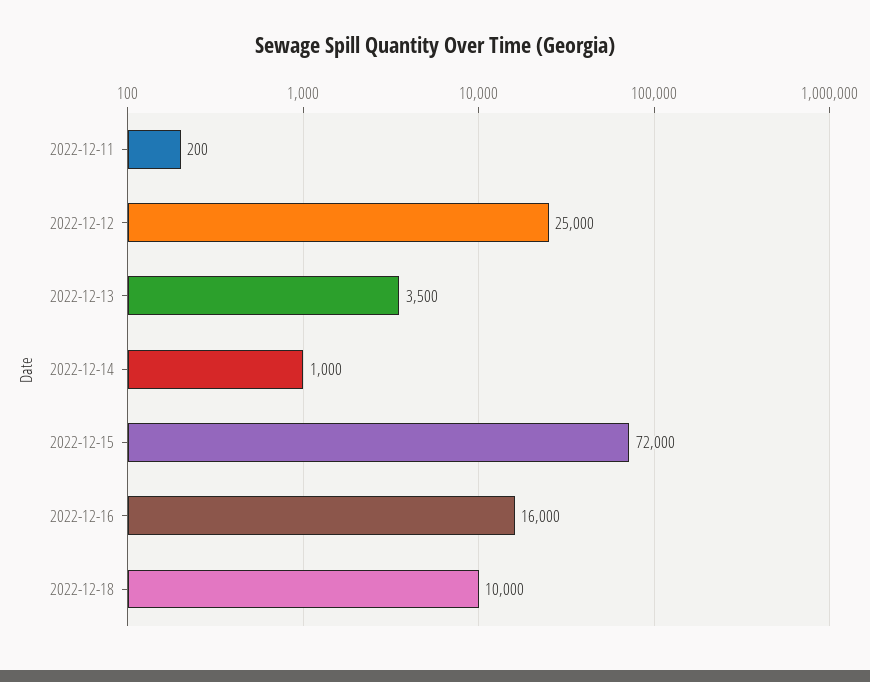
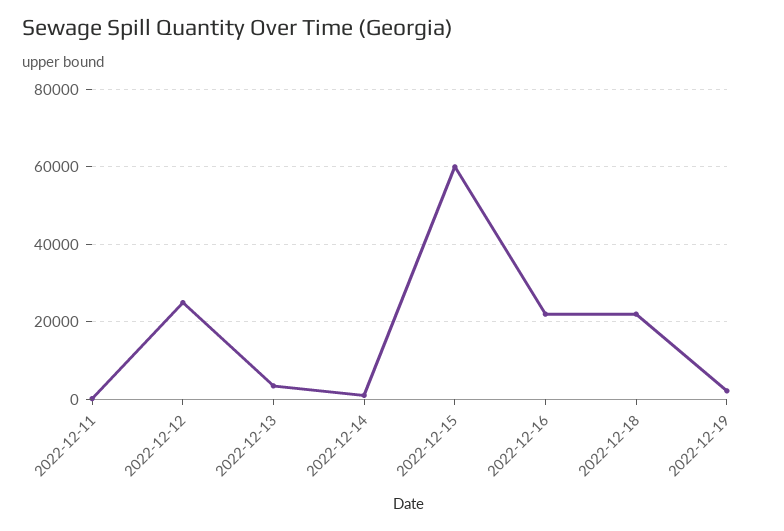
2022-12-15: 72000 -> 60000
2022-12-16: 16000 -> 22000
2022-12-18: 10000 -> 22000
2022-12-19: none -> 2000

